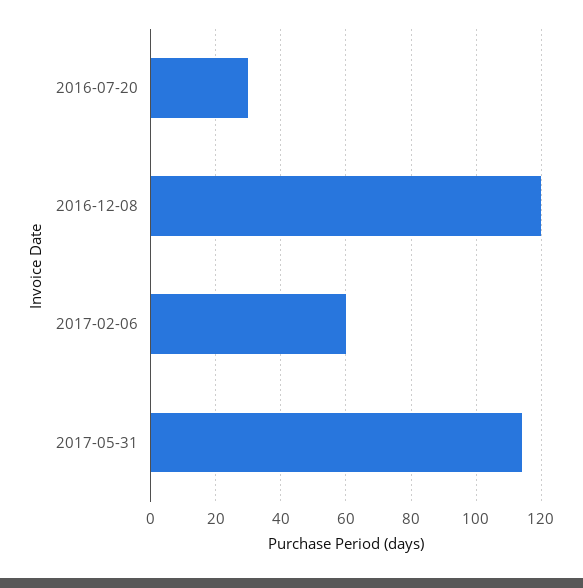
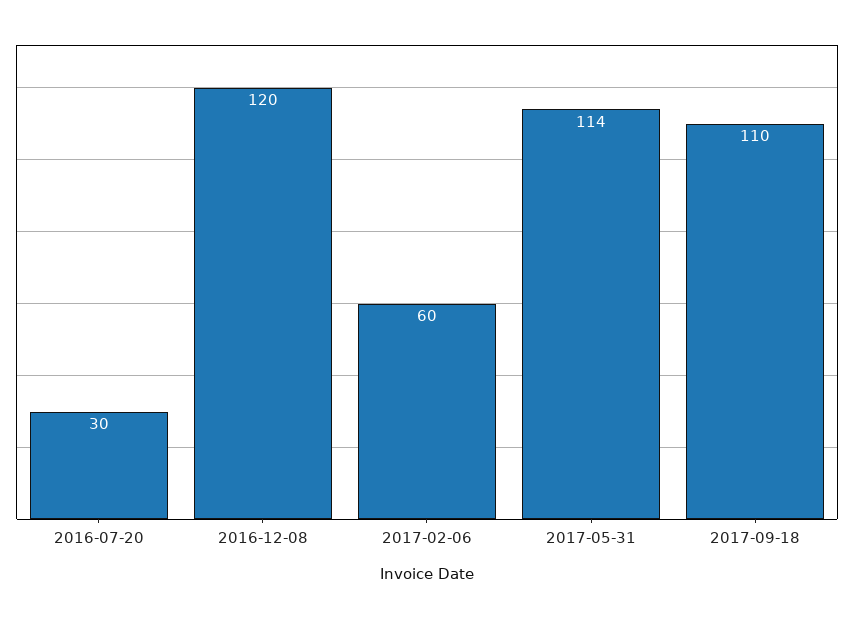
2017-09-18: none -> 110

